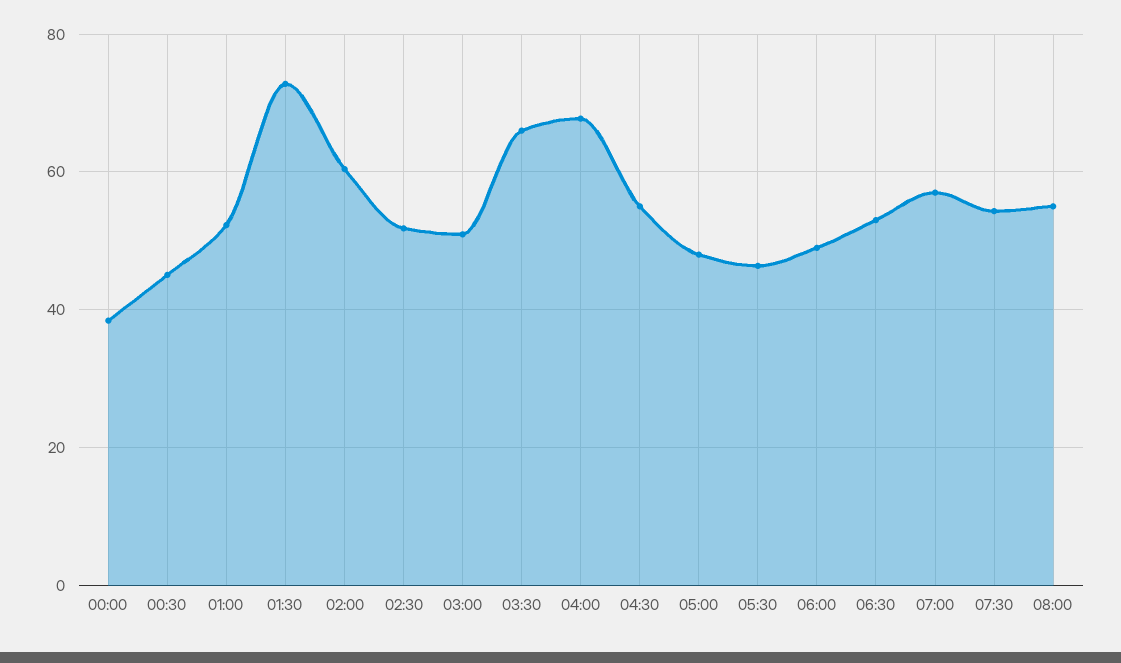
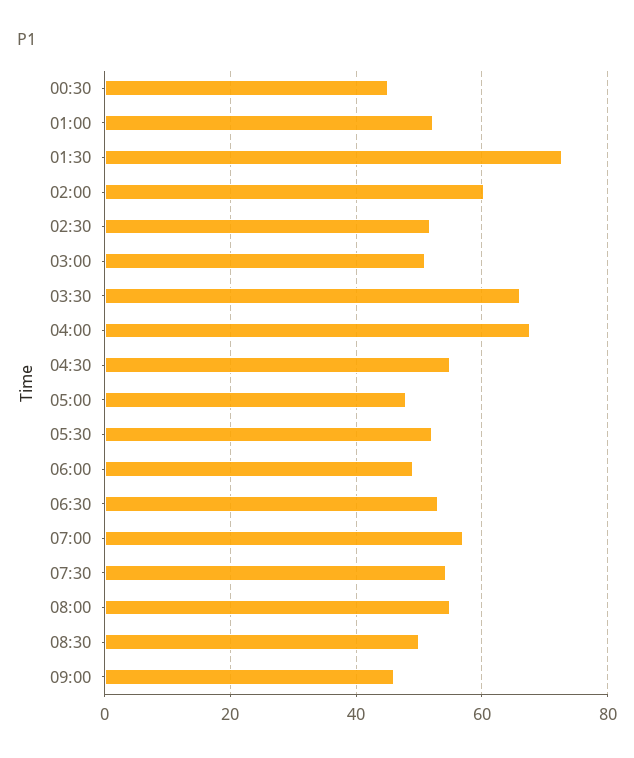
00:00: 38 -> none
05:30: 46 -> 52
08:30: none -> 50
09:00: none -> 46

